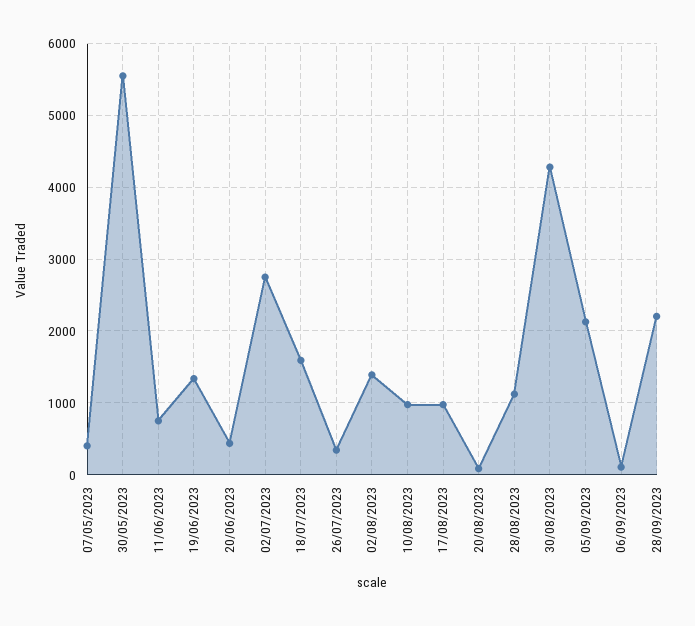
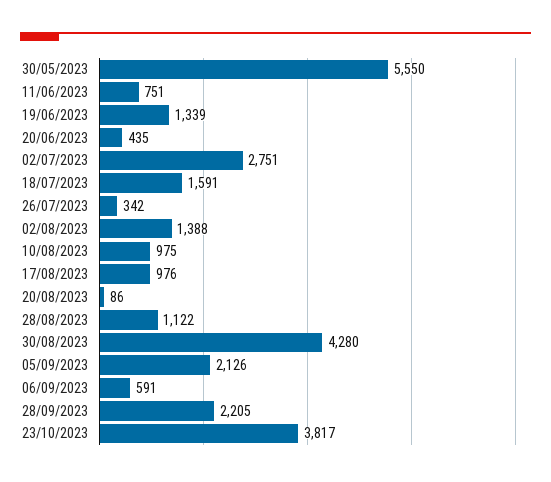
07/05/2023: 400 -> none
06/09/2023: 100 -> 591
23/10/2023: none -> 3817

